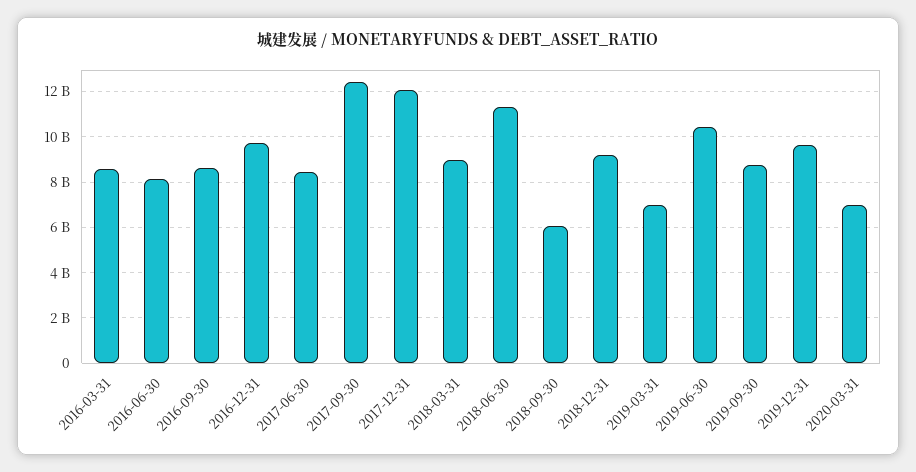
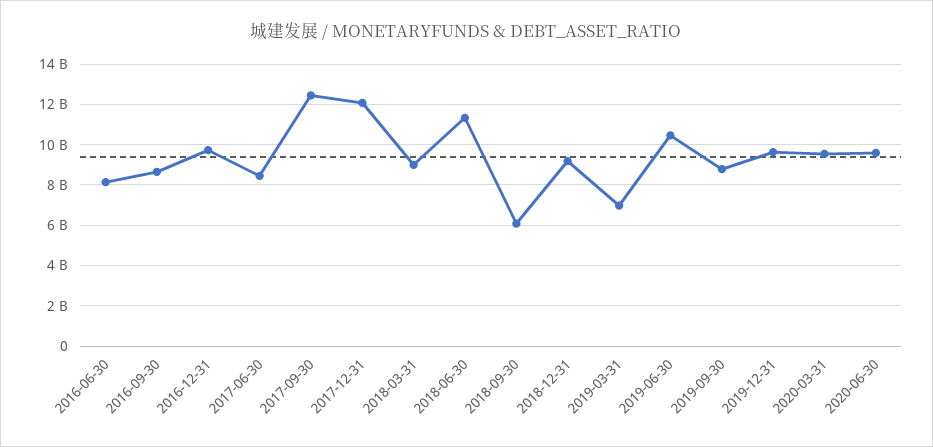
2016-03-31: 8500000000 -> none
2020-03-31: 7000000000 -> 9500000000
2020-06-30: none -> 9500000000

